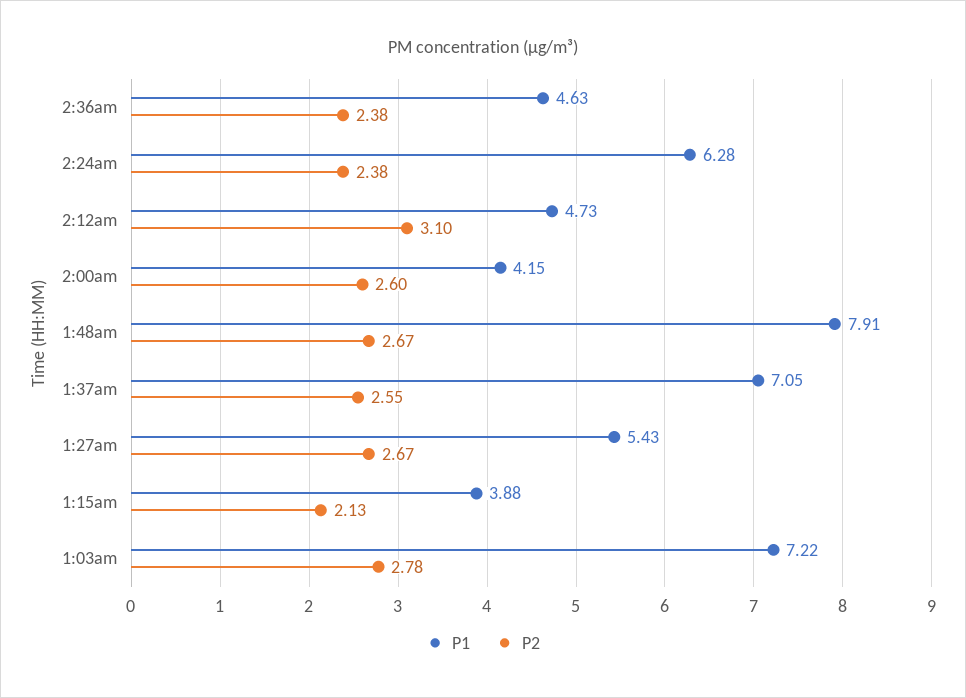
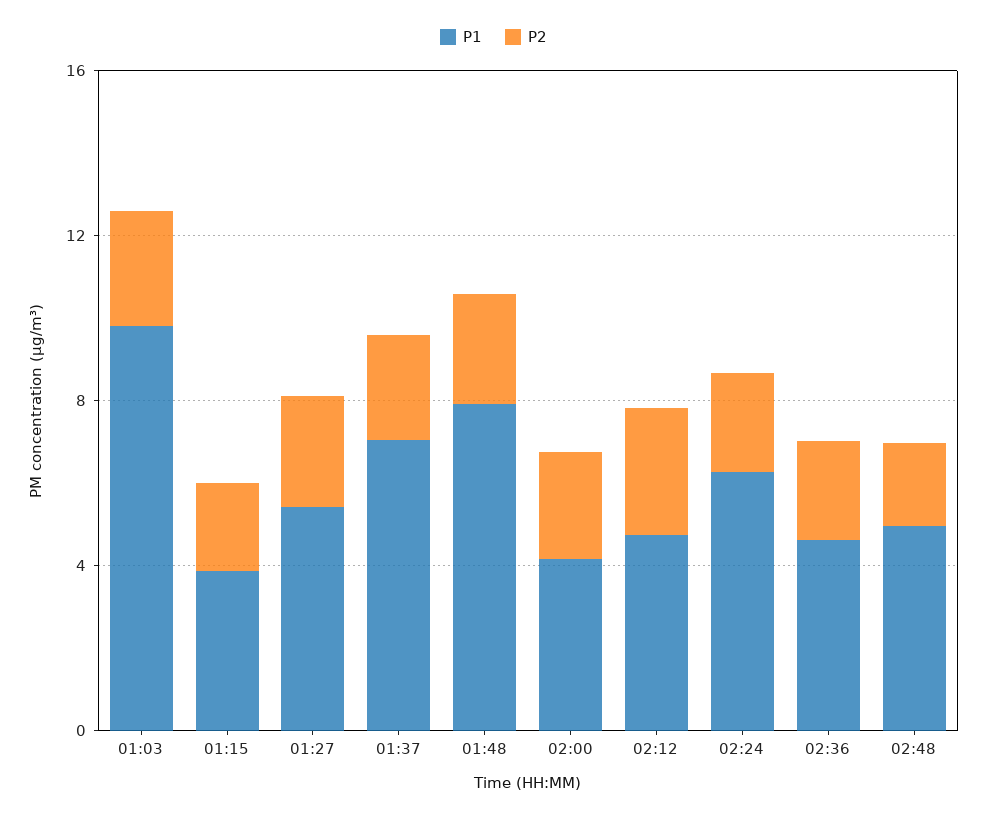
P1, 1:03am: 7.22 -> 10
P1, 02:48: none -> 5
P2, 02:48: none -> 2

